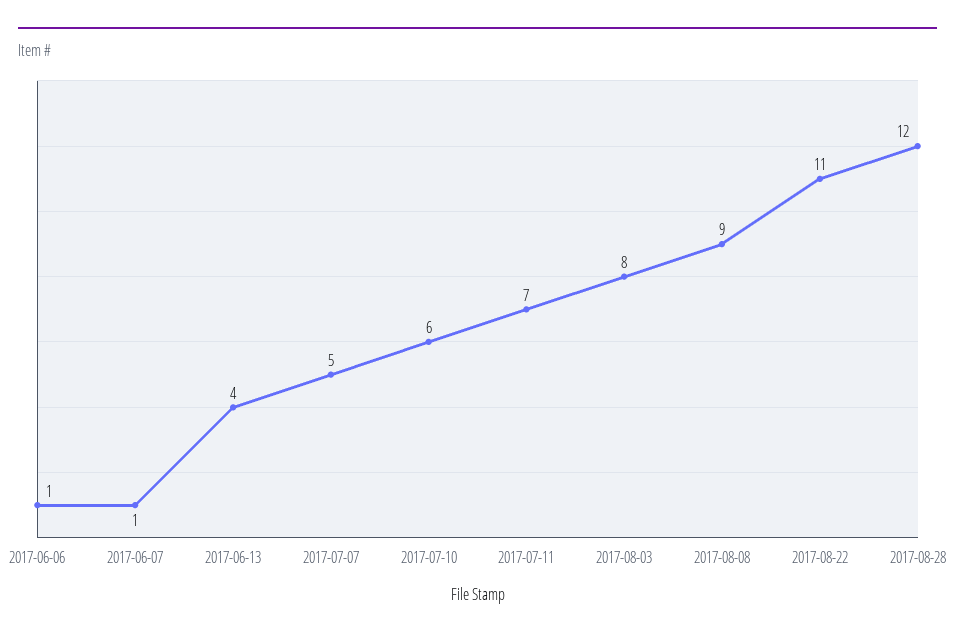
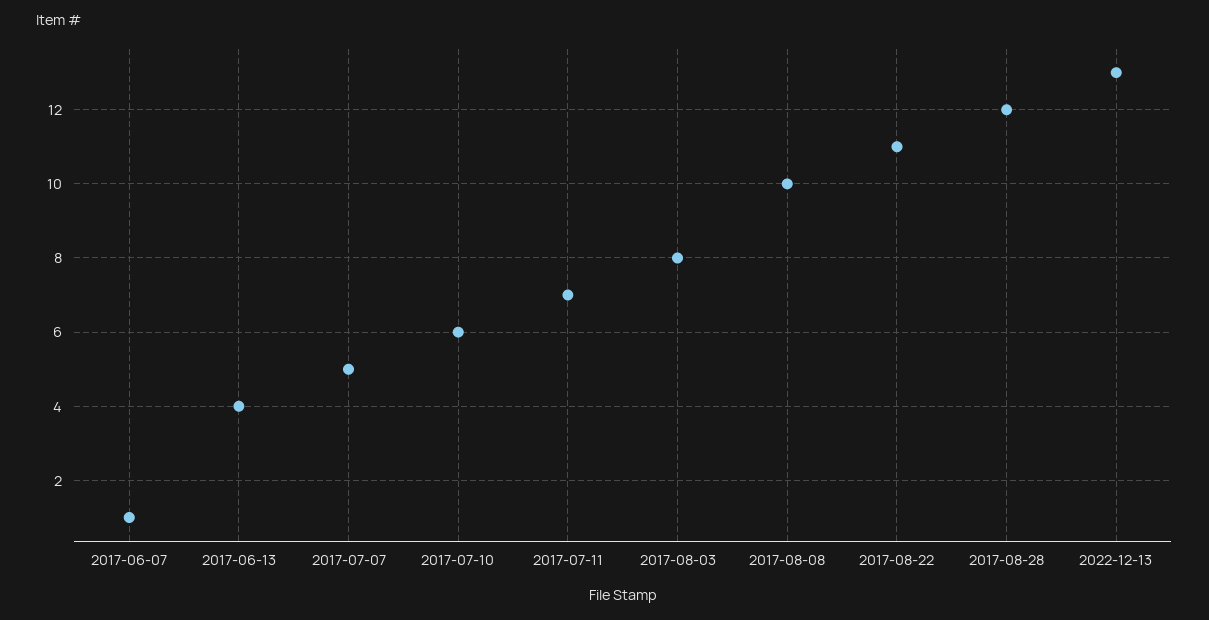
2017-06-06: 1 -> none
2017-08-08: 9 -> 10
2022-12-13: none -> 13

